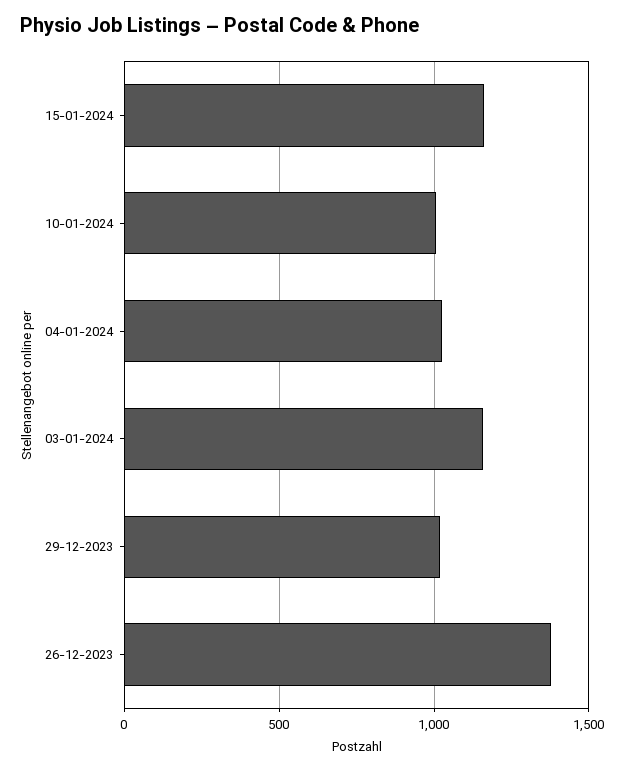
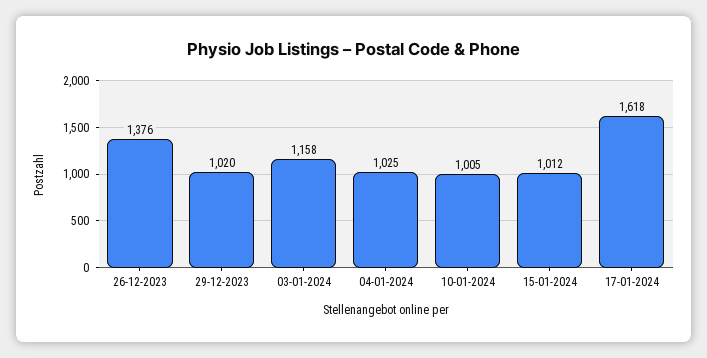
15-01-2024: 1150 -> 1012
17-01-2024: none -> 1618

